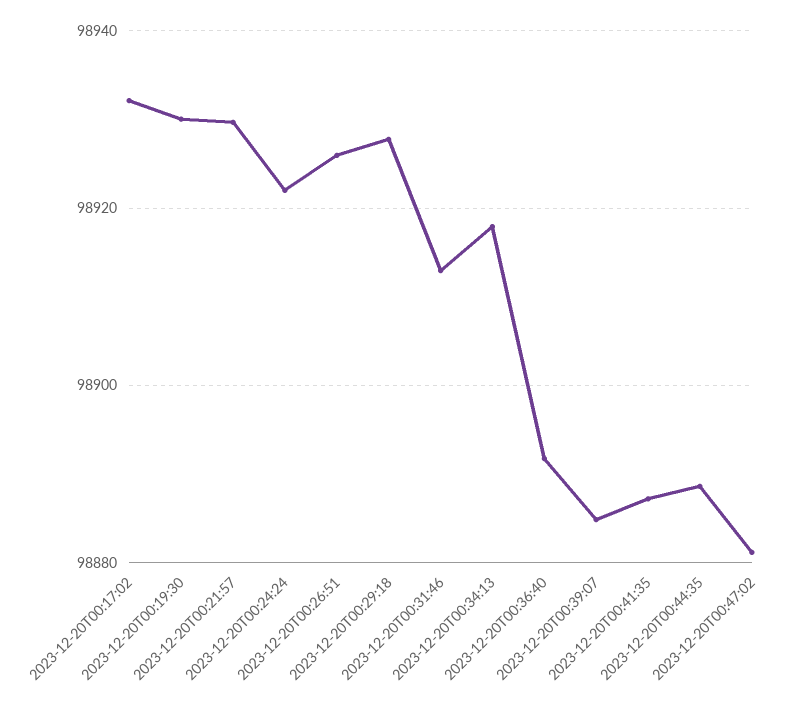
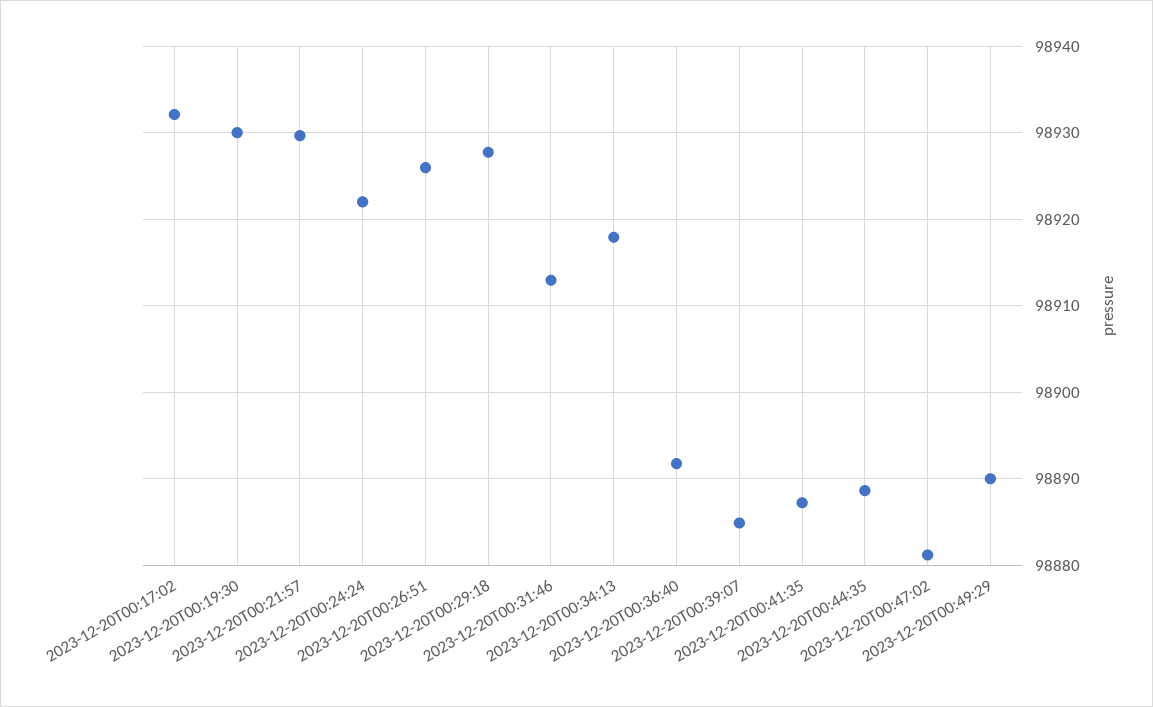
2023-12-20T00:49:29: none -> 98890

